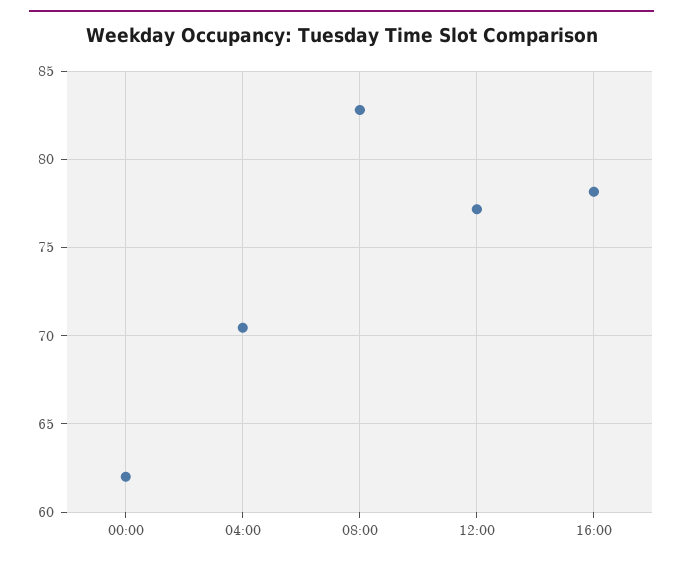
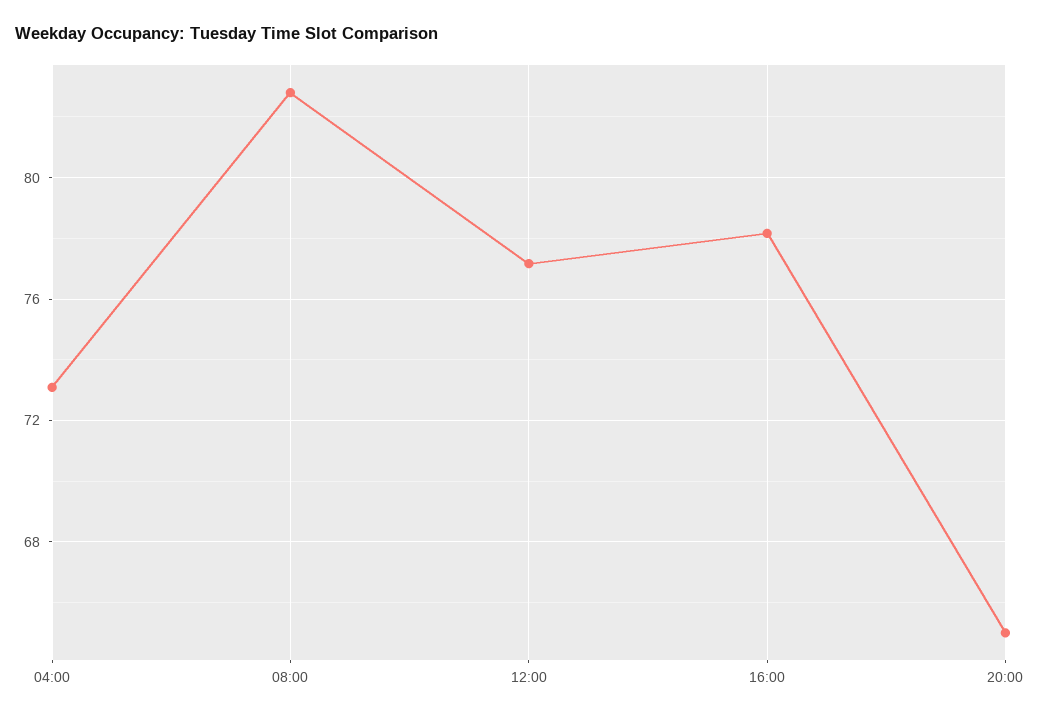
00:00: 62 -> none
04:00: 70.5 -> 73
20:00: none -> 65

